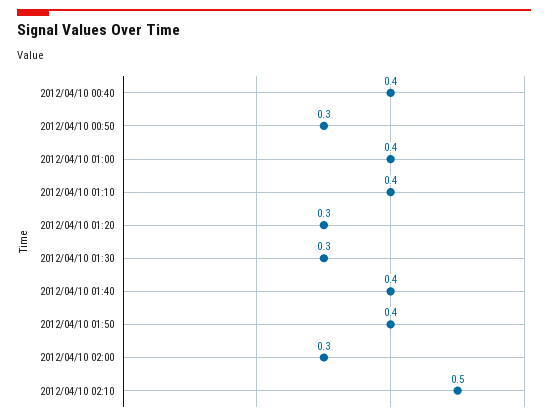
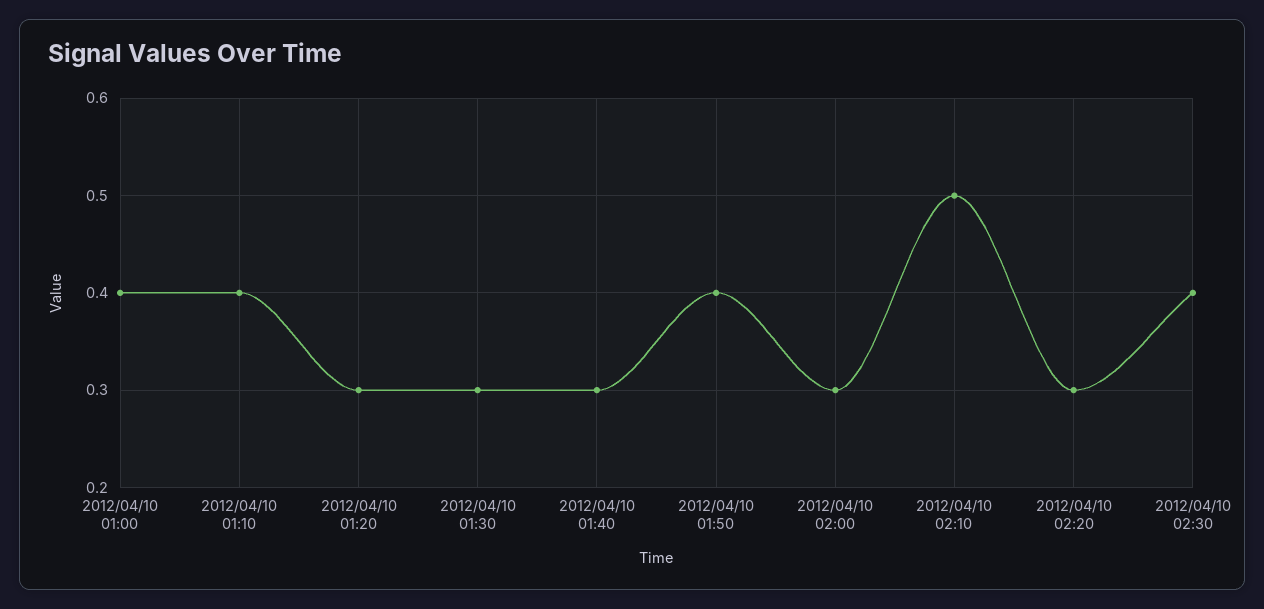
2012/04/10 00:40: 0.4 -> none
2012/04/10 00:50: 0.3 -> none
2012/04/10 01:40: 0.4 -> 0.3
2012/04/10 02:20: none -> 0.3
2012/04/10 02:30: none -> 0.4

